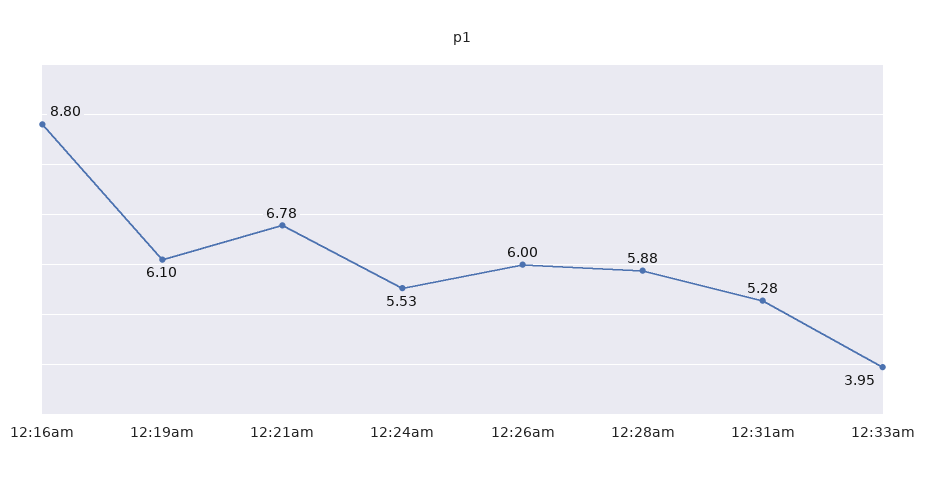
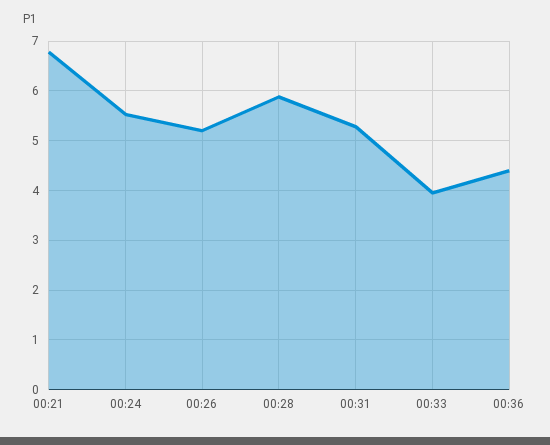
12:16am: 8.8 -> none
12:19am: 6.1 -> none
12:26am: 6 -> 5.2
00:36: none -> 4.4

